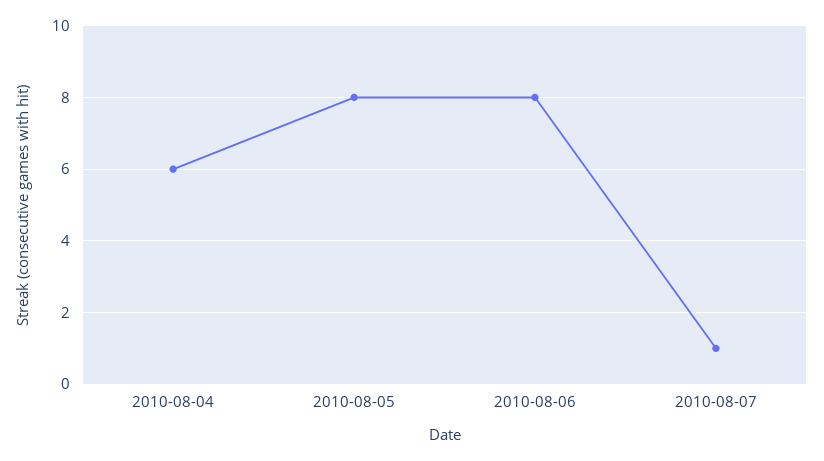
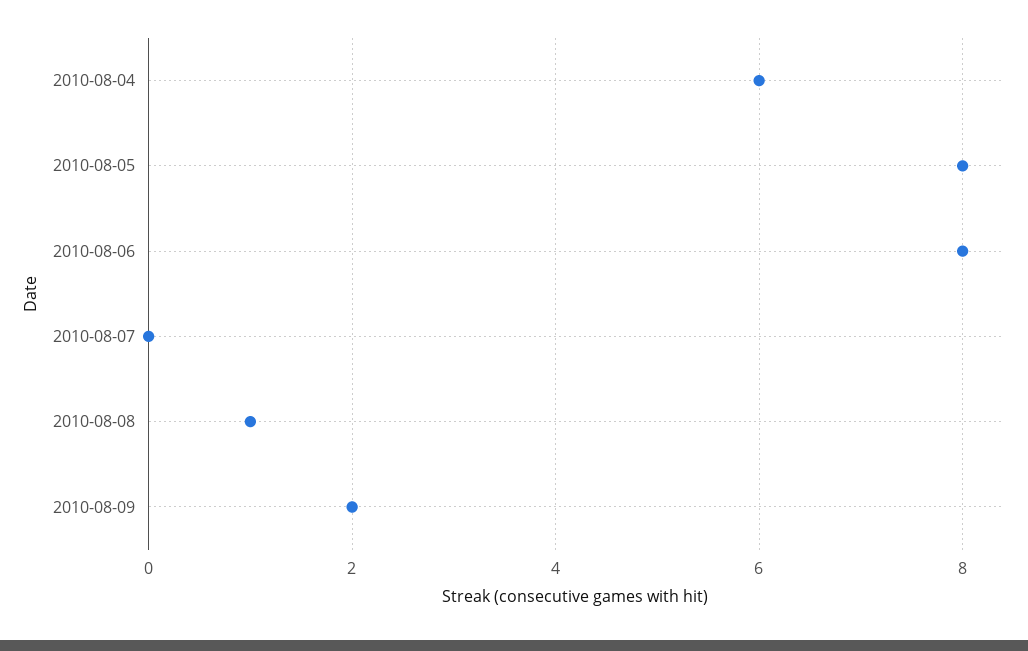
2010-08-07: 1 -> 0
2010-08-08: none -> 1
2010-08-09: none -> 2

